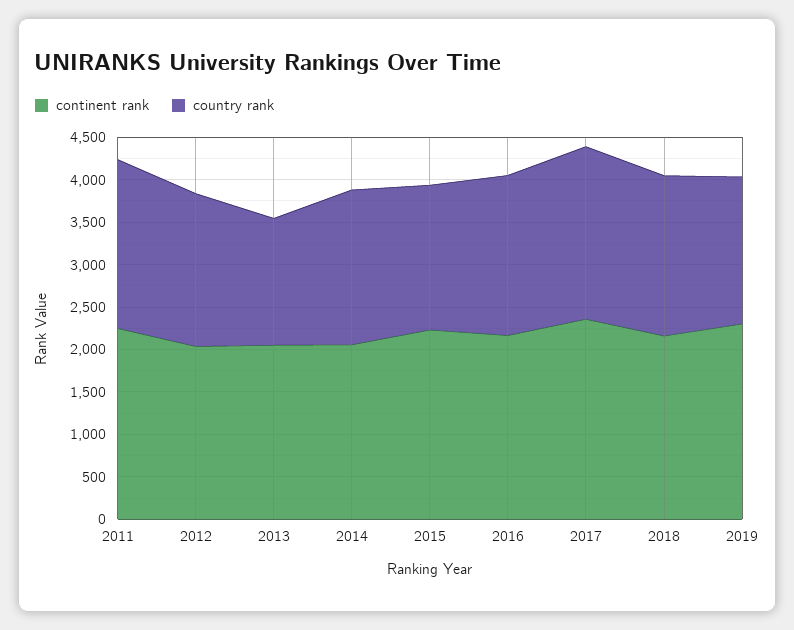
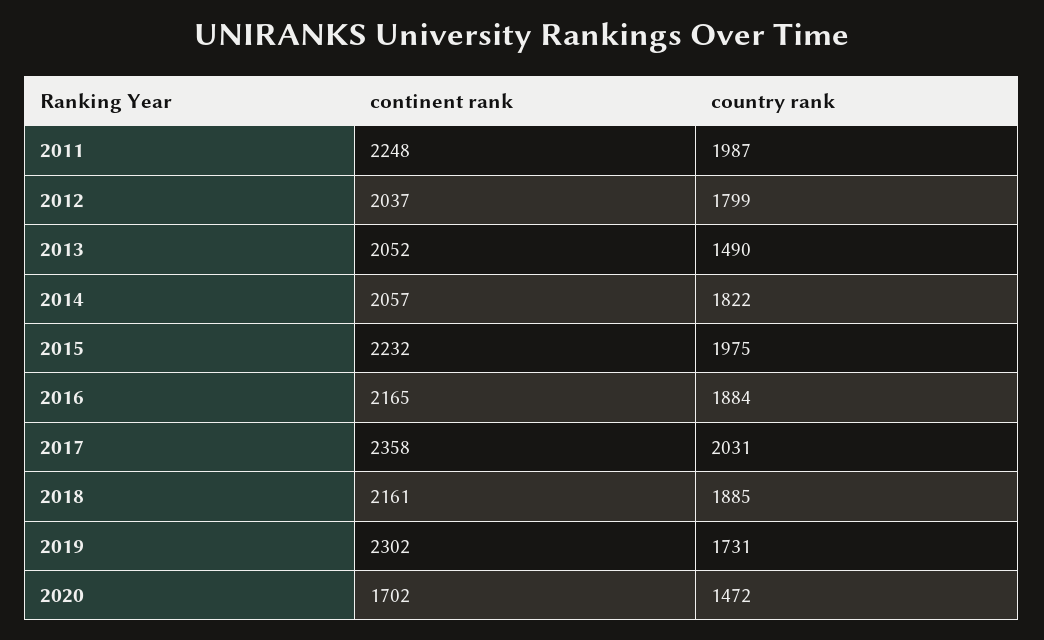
country rank, 2015: 1700 -> 1975
continent rank, 2020: none -> 1702
country rank, 2020: none -> 1472

